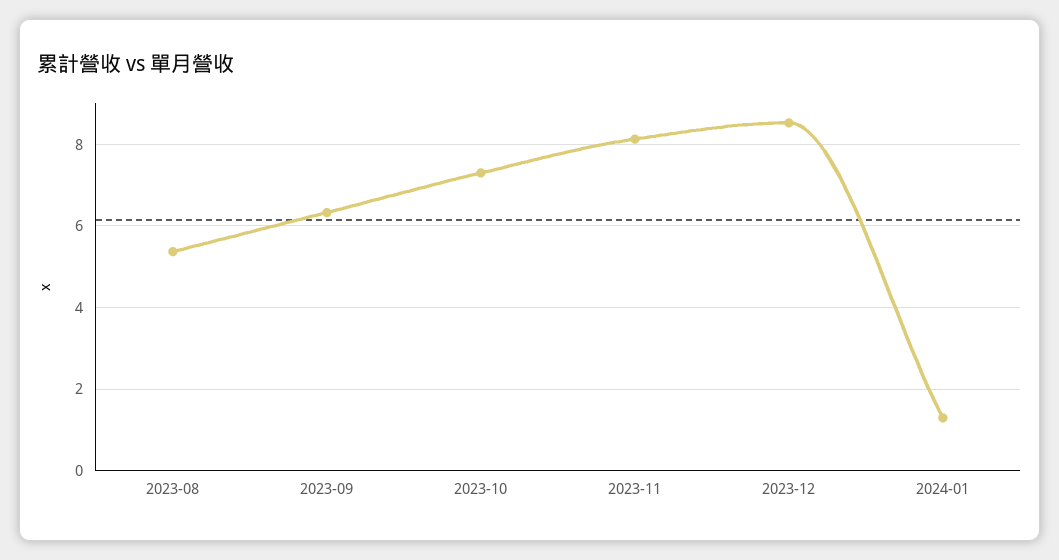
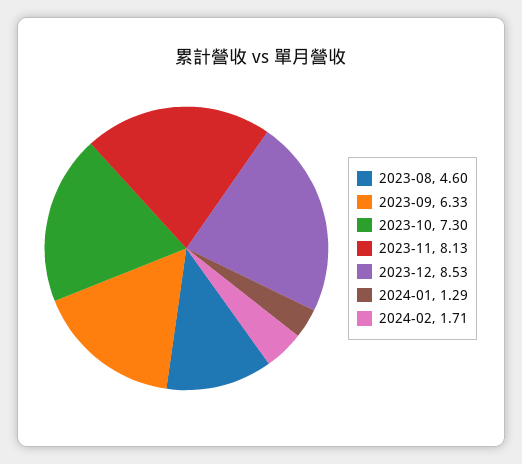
2023-08: 5.4 -> 4.6
2024-02: none -> 1.71

